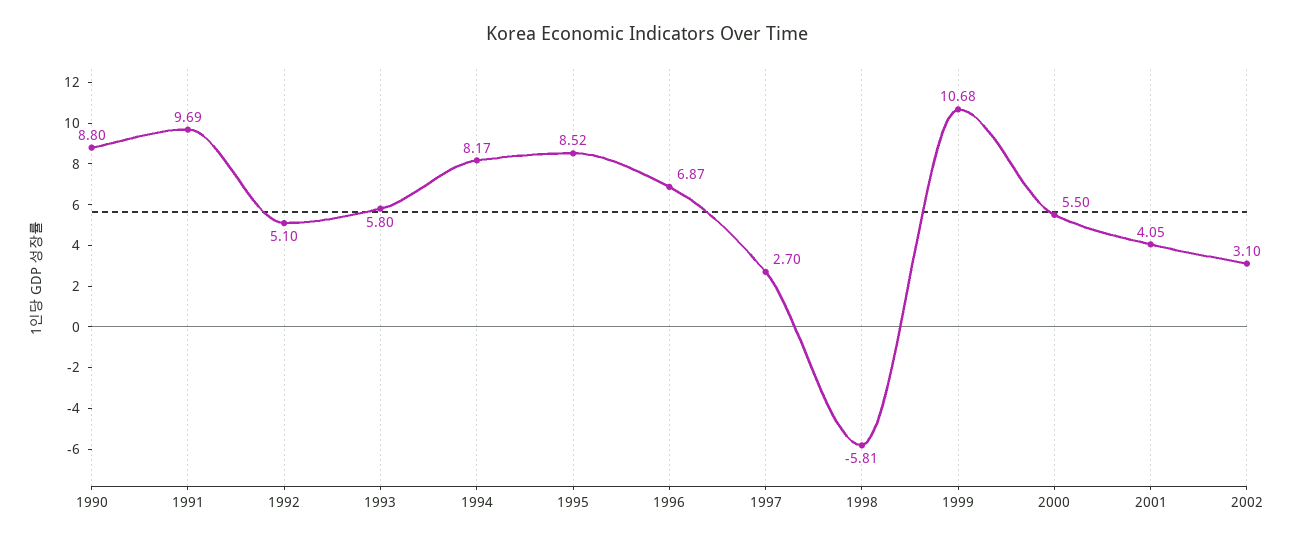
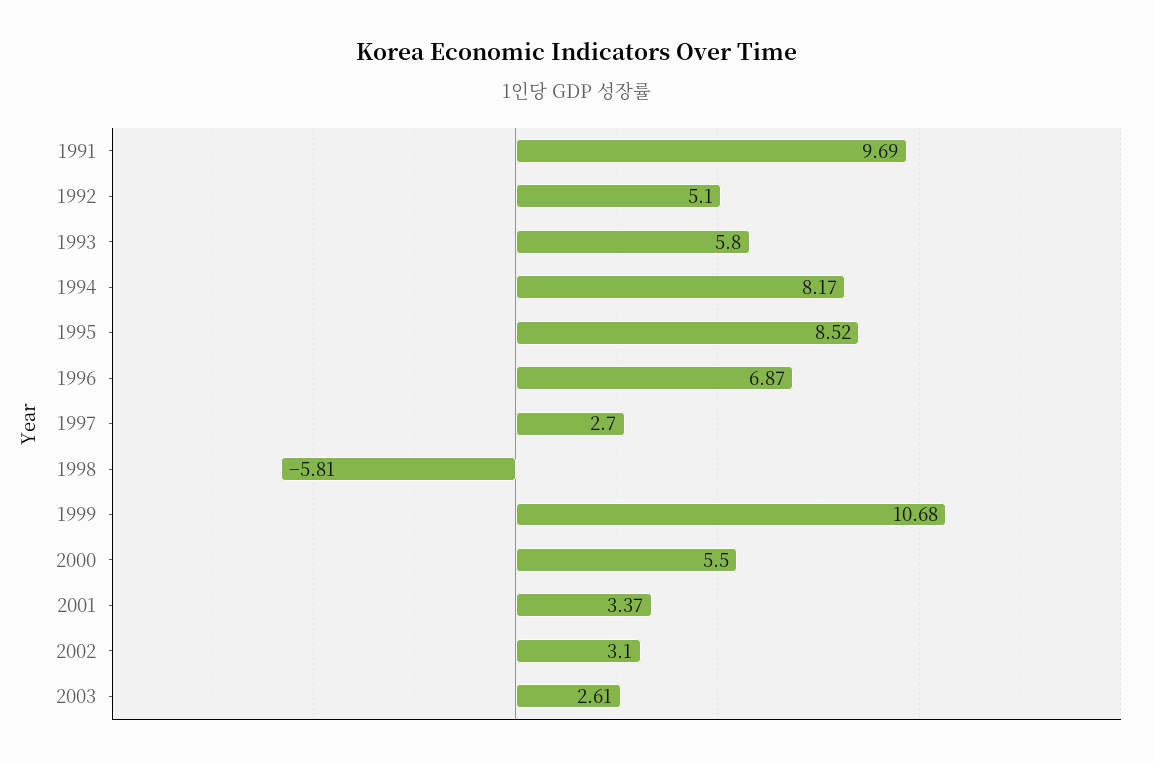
1990: 8.8 -> none
2001: 4.05 -> 3.37
2003: none -> 2.61

